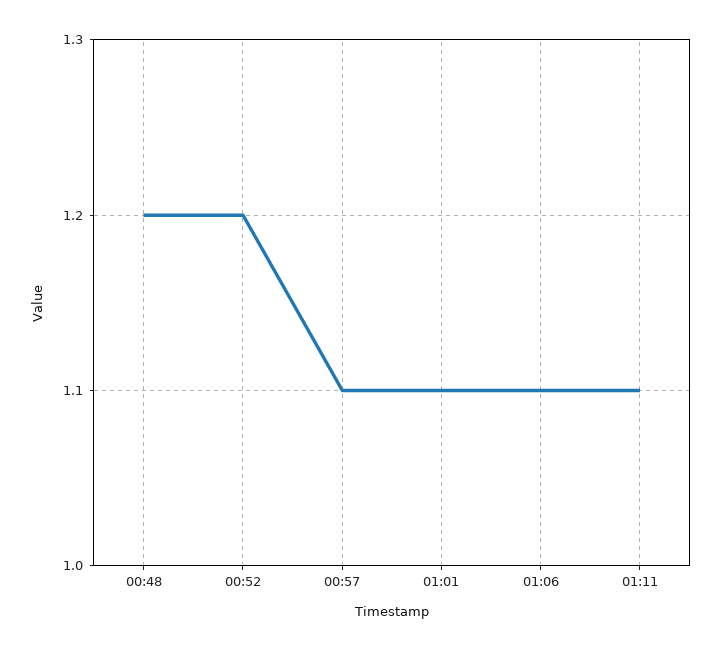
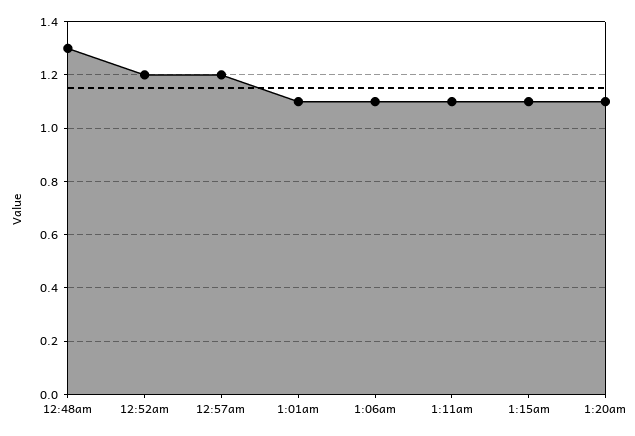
00:48: 1.2 -> 1.3
00:57: 1.1 -> 1.2
1:15am: none -> 1.1
1:20am: none -> 1.1

